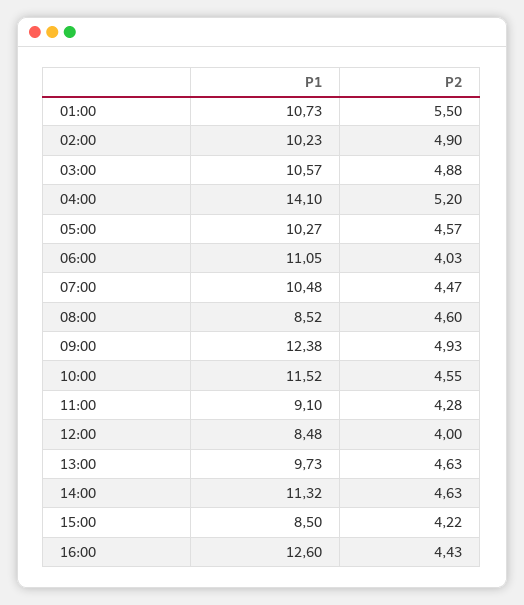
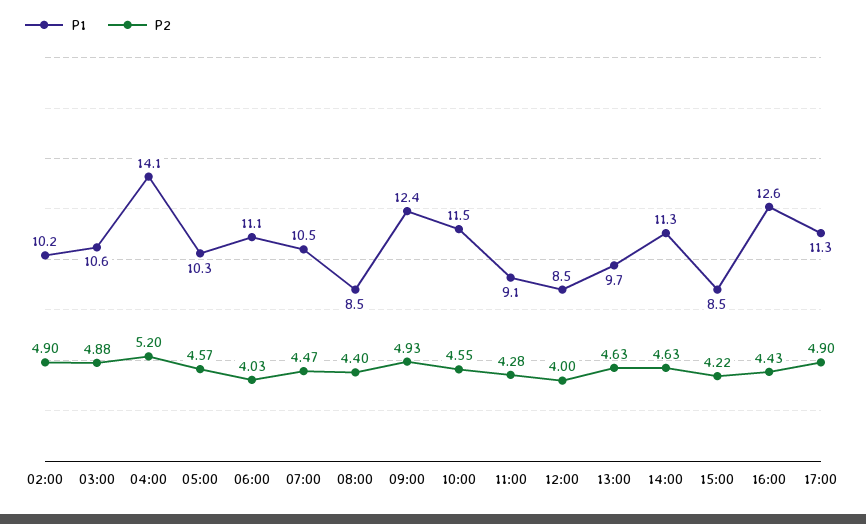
P1, 01:00: 10.73 -> none
P2, 01:00: 5.5 -> none
P2, 08:00: 4.6 -> 4.4
P1, 17:00: none -> 11.3
P2, 17:00: none -> 4.9

